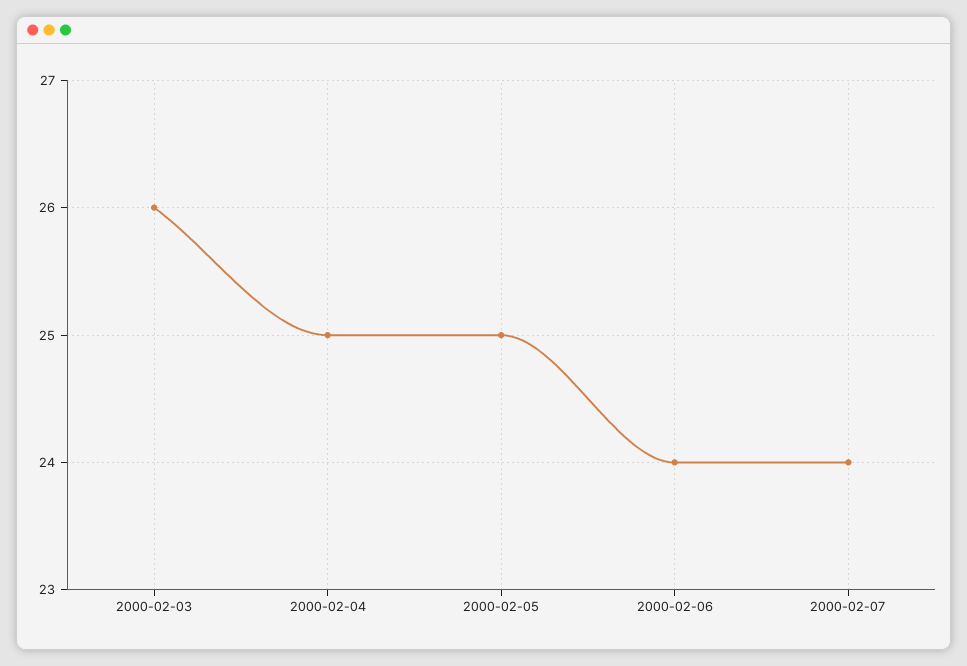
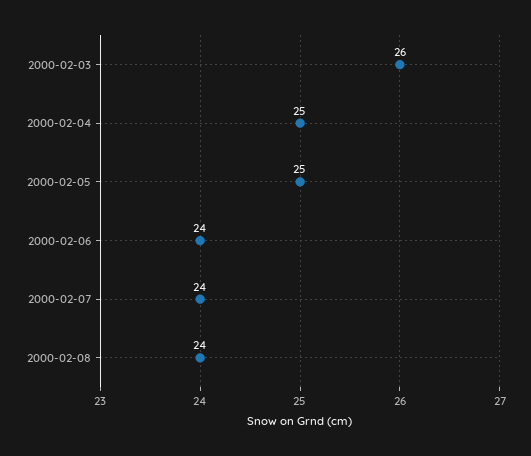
2000-02-08: none -> 24

